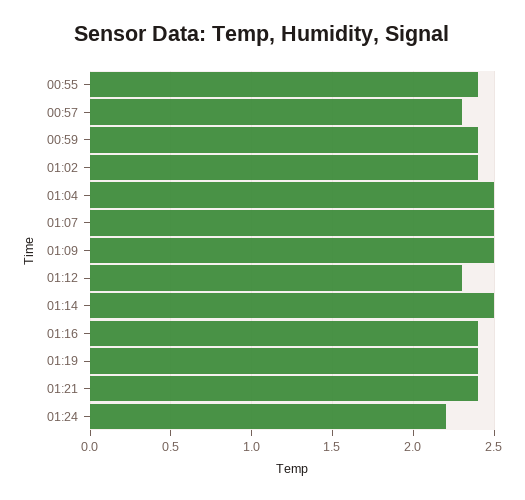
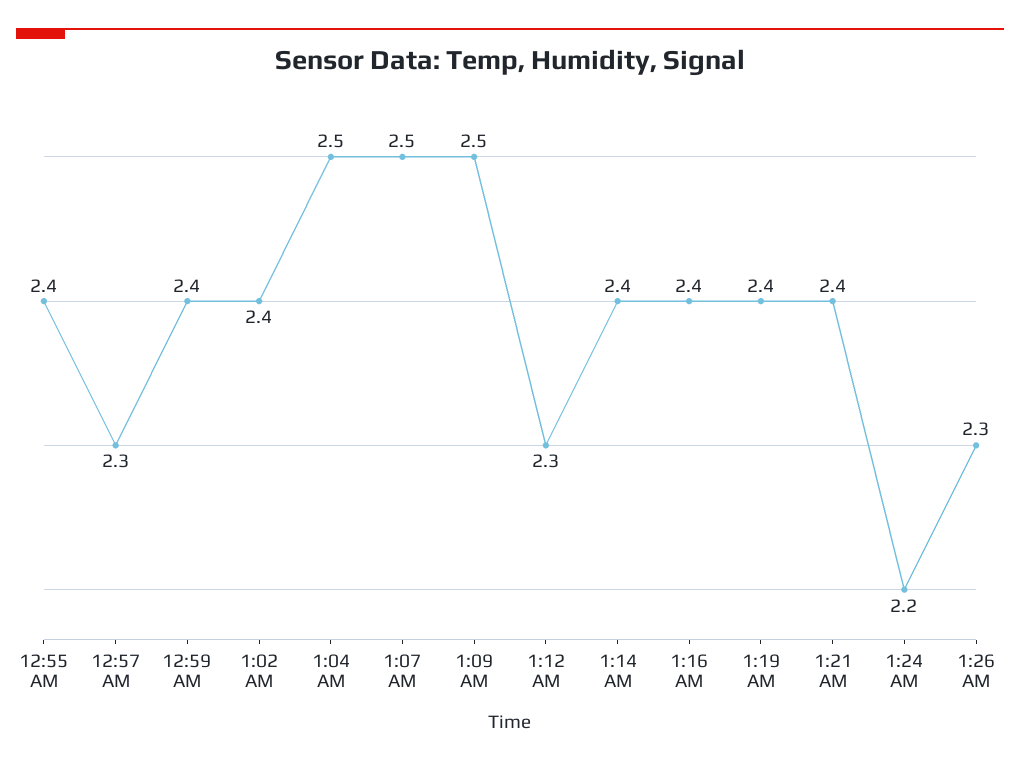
01:14: 2.5 -> 2.4
1:26 AM: none -> 2.3

